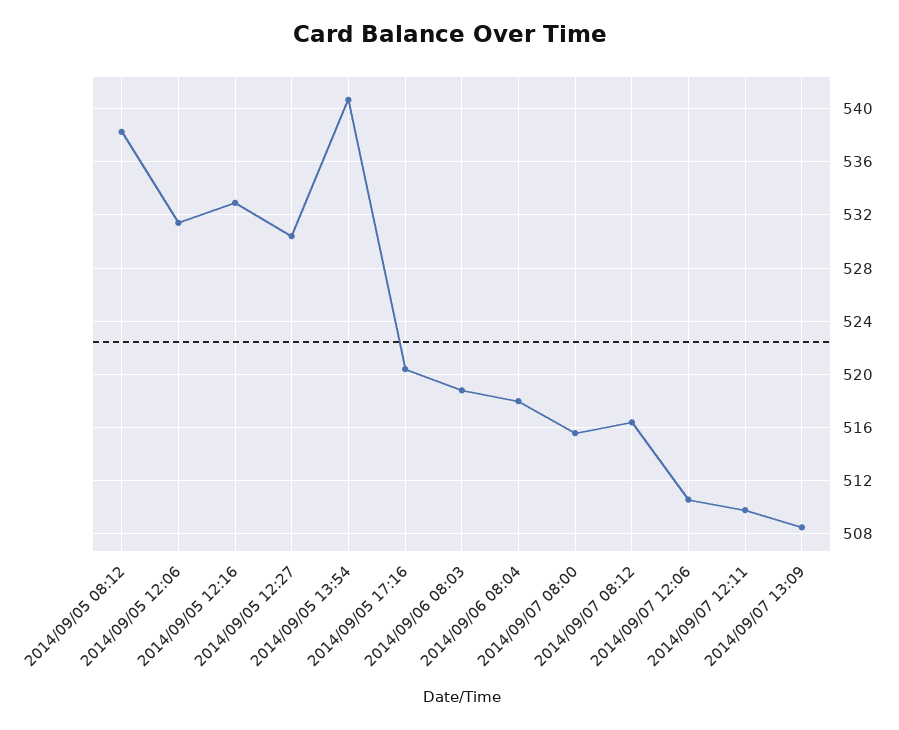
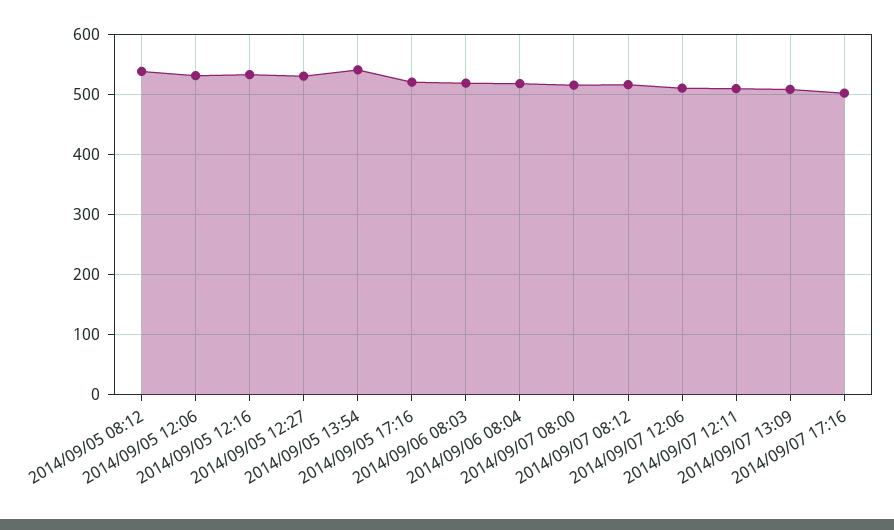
2014/09/07 17:16: none -> 500

